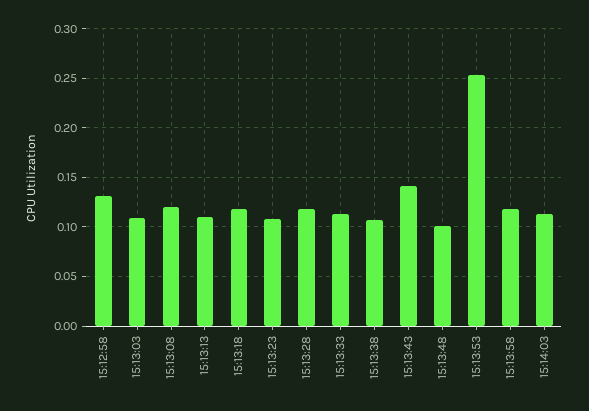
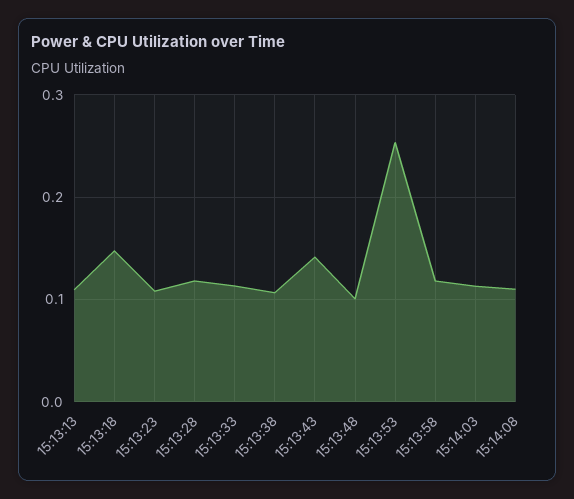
15:12:58: 0.13 -> none
15:13:03: 0.11 -> none
15:13:08: 0.12 -> none
15:13:18: 0.12 -> 0.15
15:14:08: none -> 0.11

